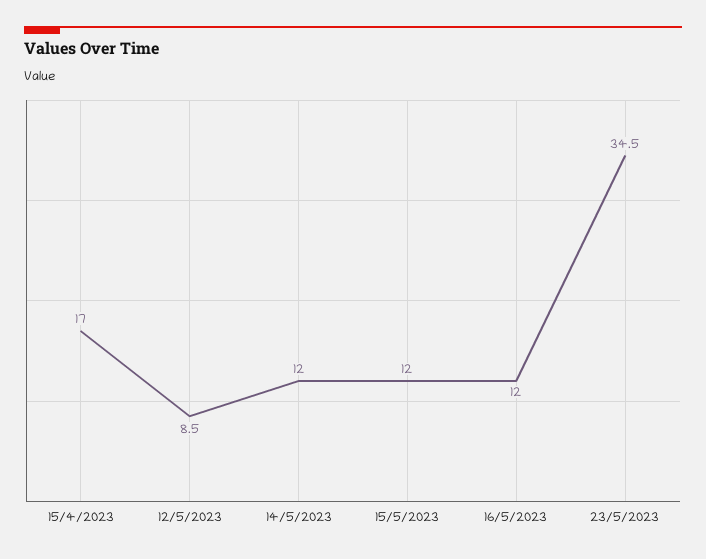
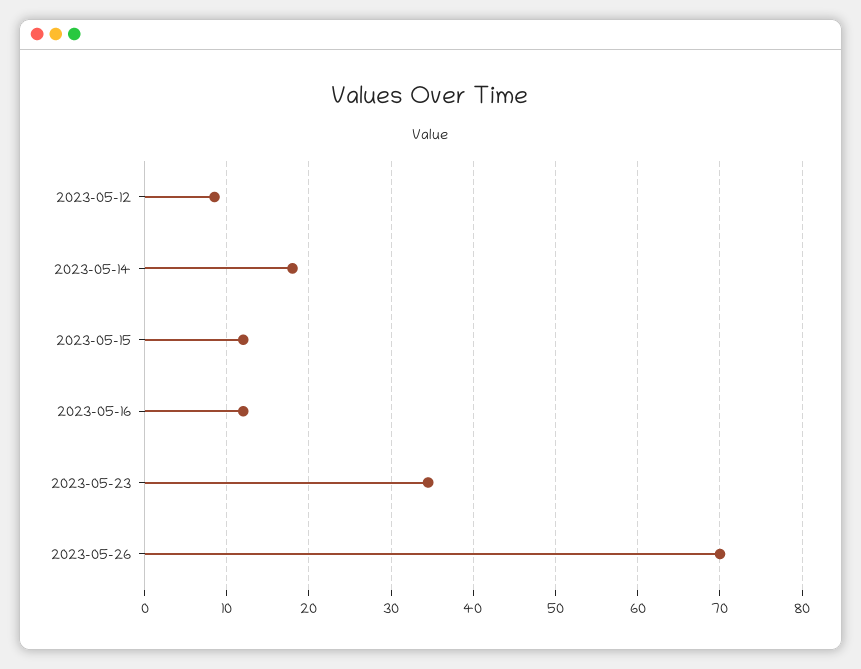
15/4/2023: 17 -> none
14/5/2023: 12 -> 18
2023-05-26: none -> 70

